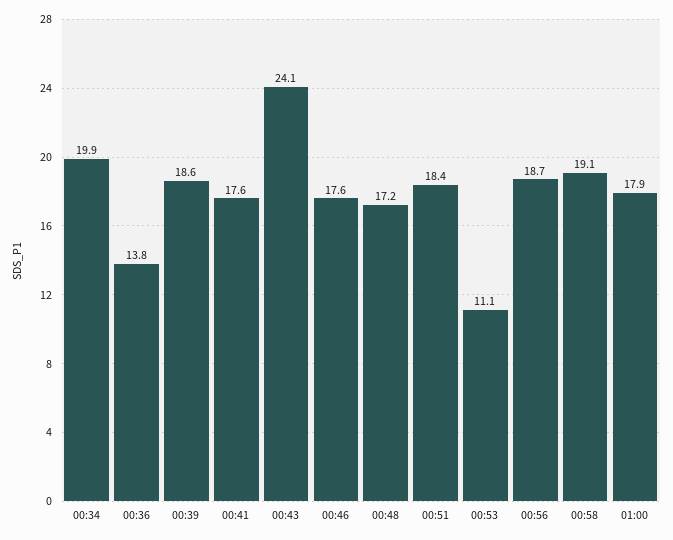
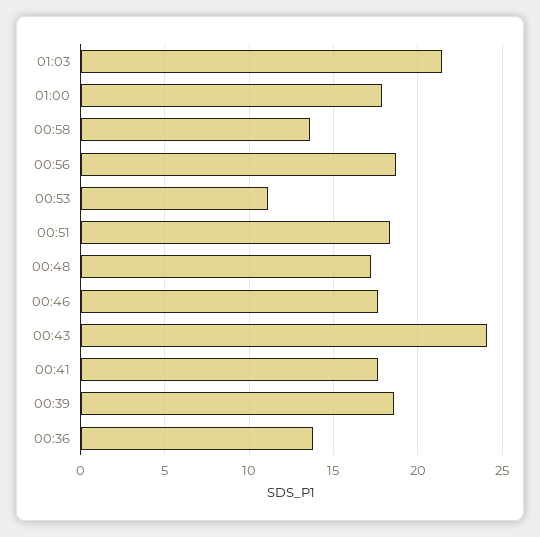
00:34: 19.9 -> none
00:58: 19.1 -> 13.5
01:03: none -> 21.5

